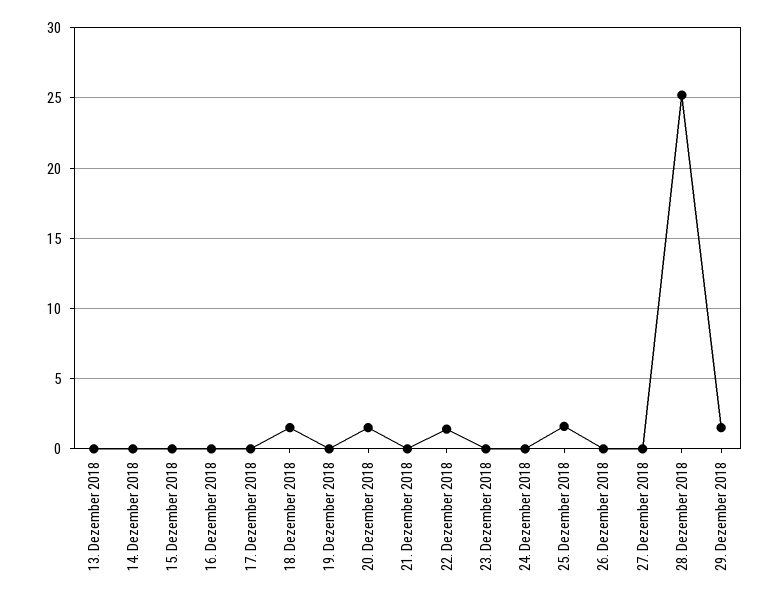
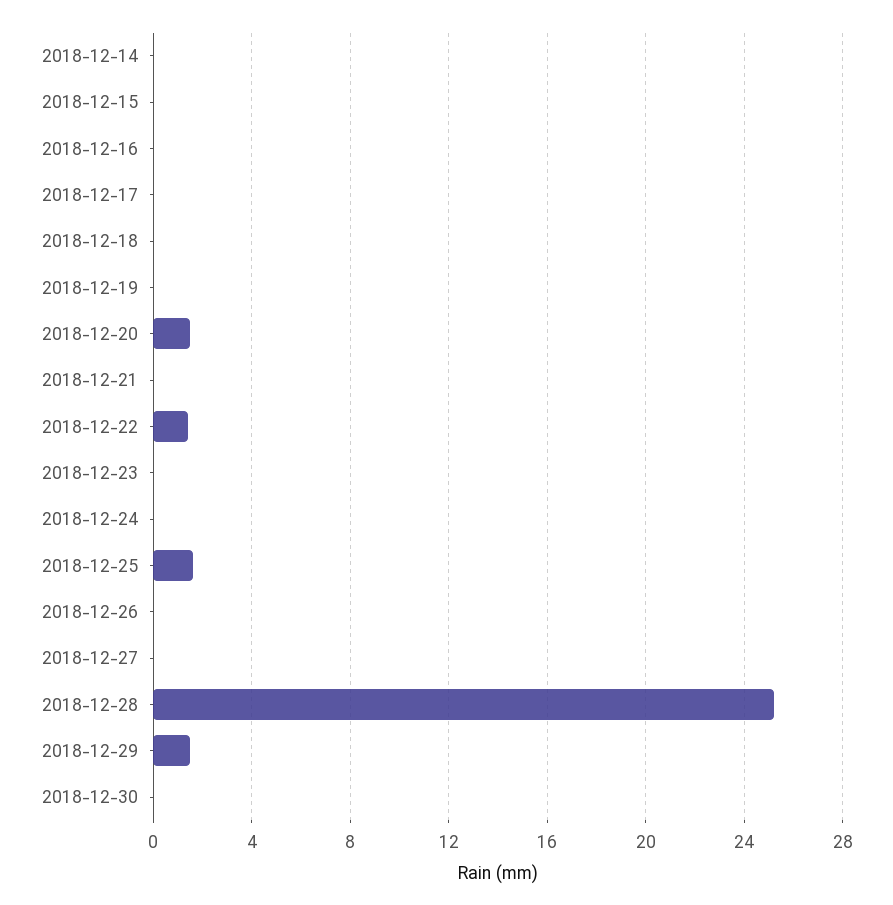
13. Dezember 2018: 0 -> none
18. Dezember 2018: 1.5 -> 0
2018-12-30: none -> 0

